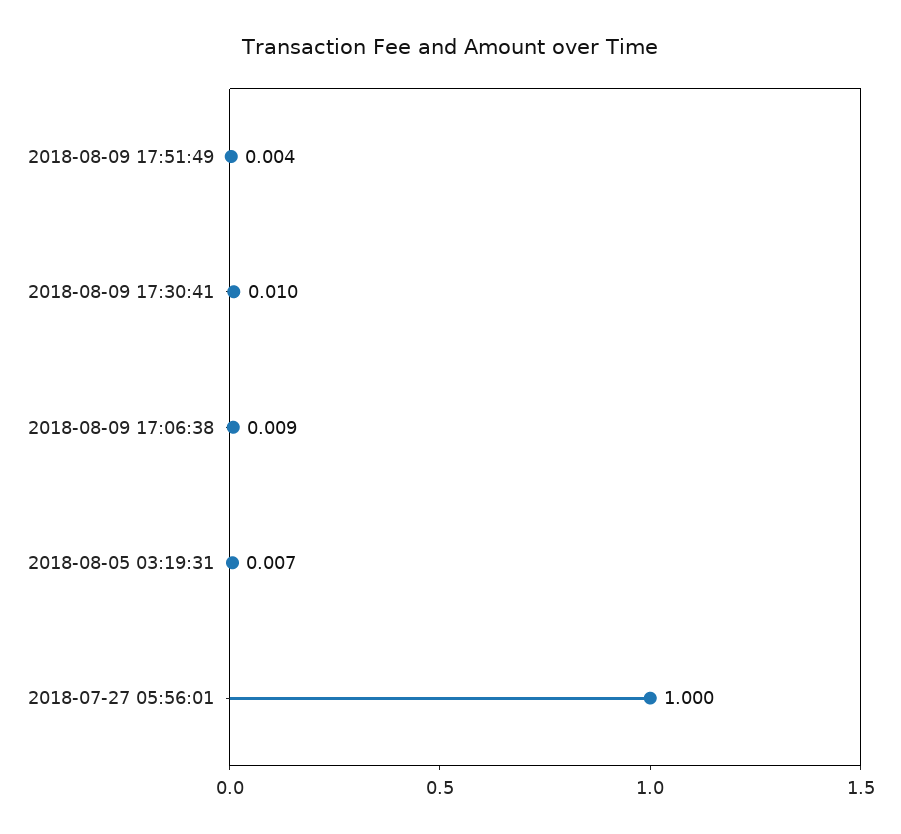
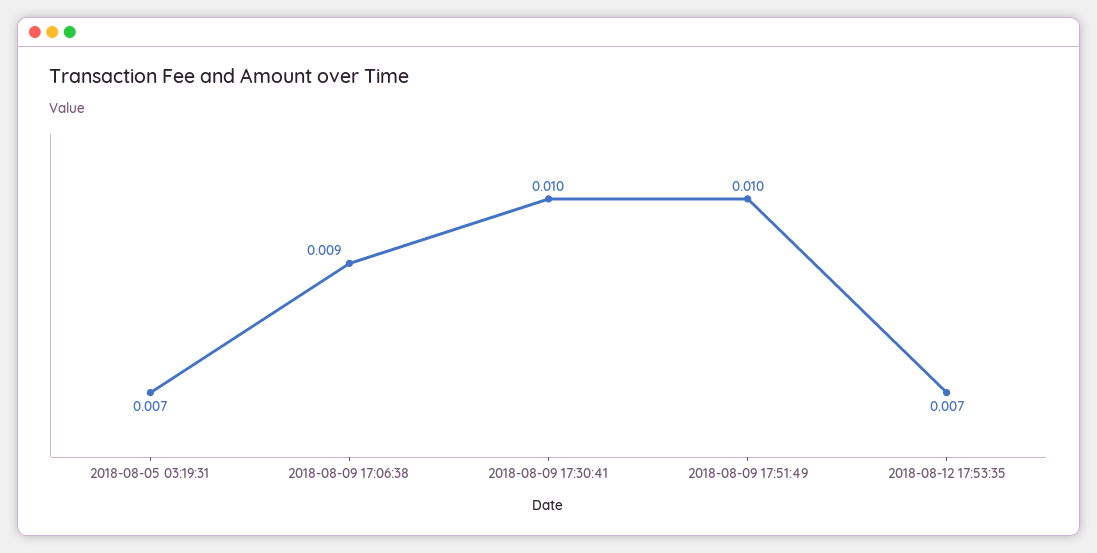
2018-08-09 17:51:49: 0.004 -> 0.01
2018-07-27 05:56:01: 1 -> none
2018-08-12 17:53:35: none -> 0.007

